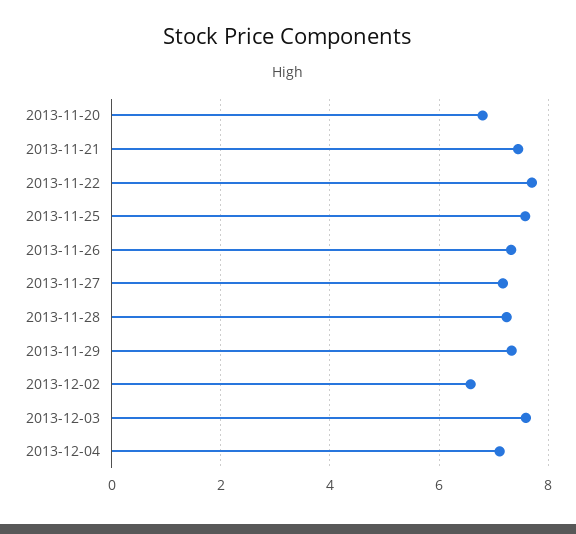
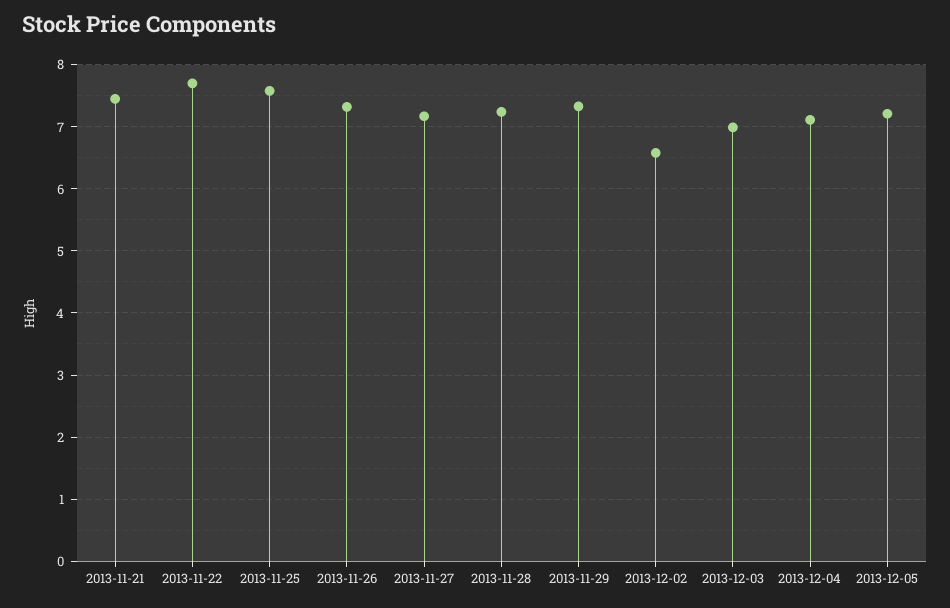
2013-11-20: 6.8 -> none
2013-12-03: 7.6 -> 7
2013-12-05: none -> 7.2

